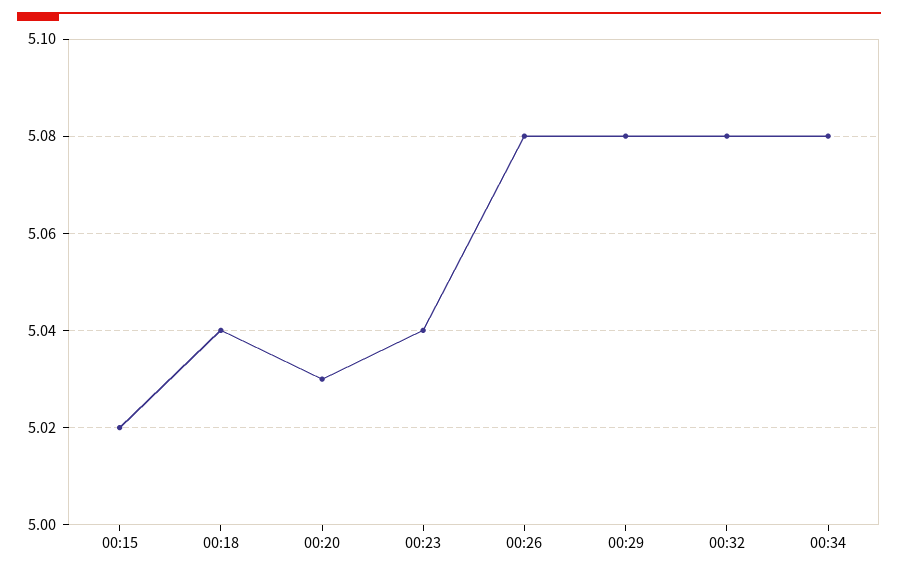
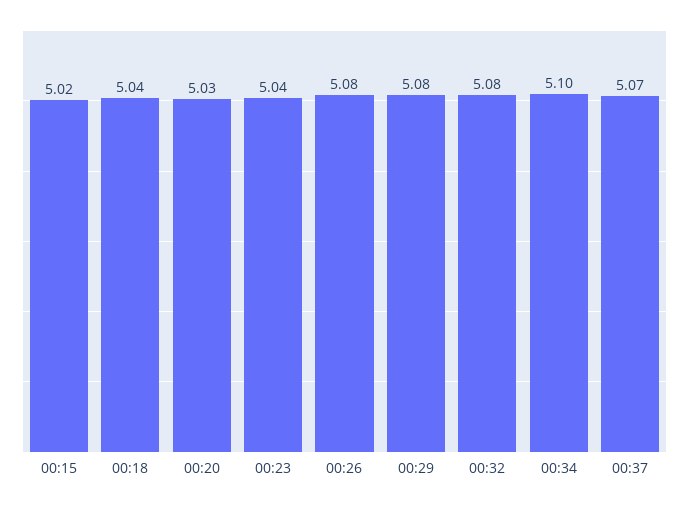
00:34: 5.08 -> 5.1
00:37: none -> 5.07

